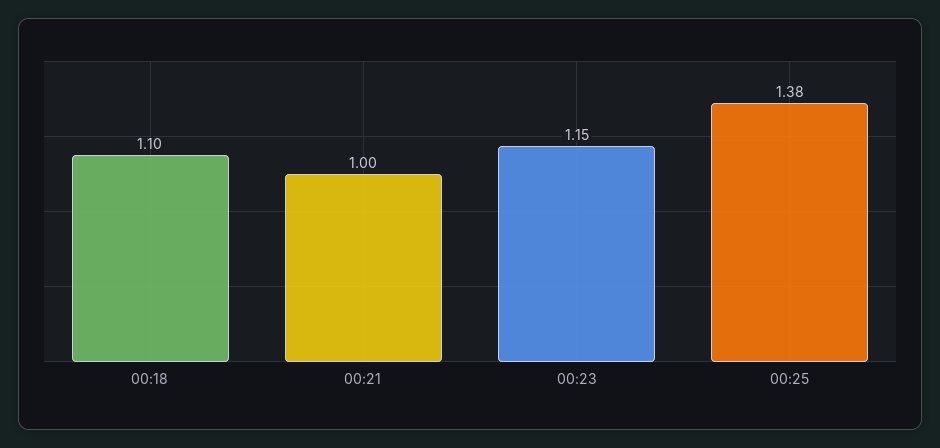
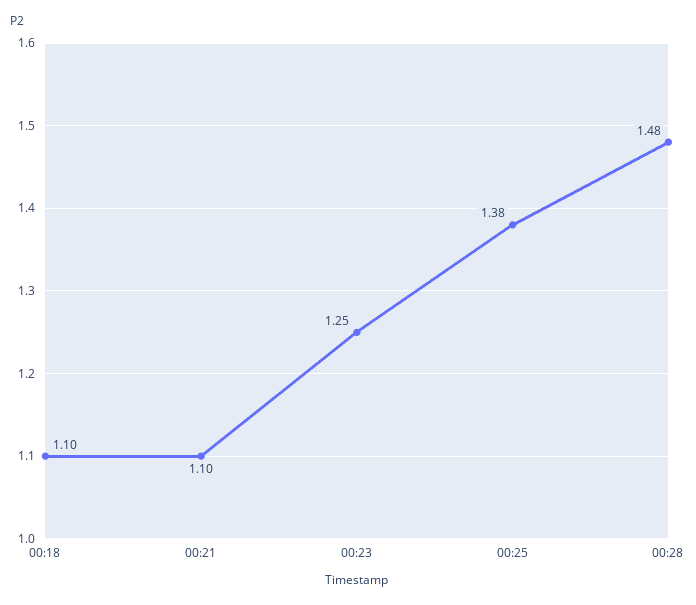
00:21: 1 -> 1.1
00:23: 1.15 -> 1.25
00:28: none -> 1.48

